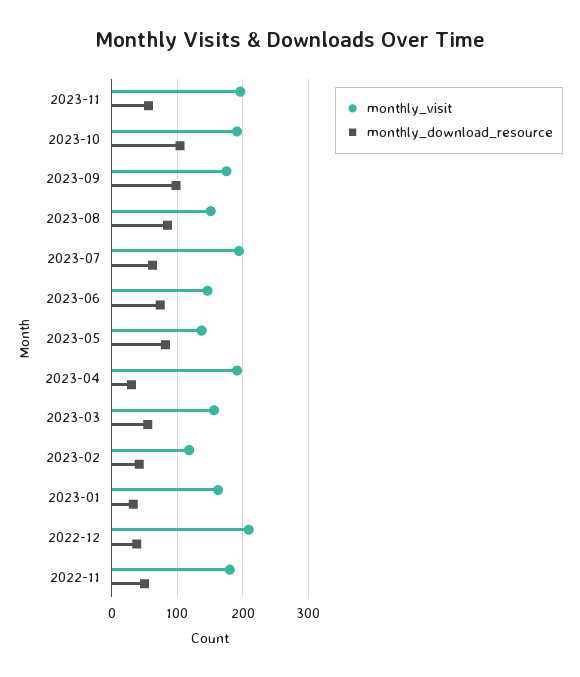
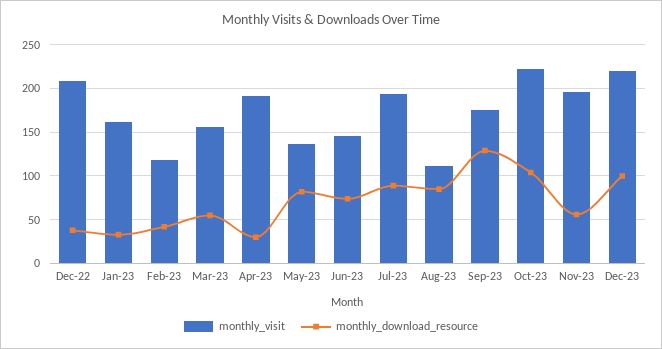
monthly_visit, 2023-10: 190 -> 220
monthly_download_resource, 2023-09: 100 -> 130
monthly_visit, 2023-08: 150 -> 110
monthly_download_resource, 2023-07: 60 -> 90
monthly_visit, 2022-11: 180 -> none
monthly_download_resource, 2022-11: 50 -> none
monthly_visit, Dec-23: none -> 220
monthly_download_resource, Dec-23: none -> 100

